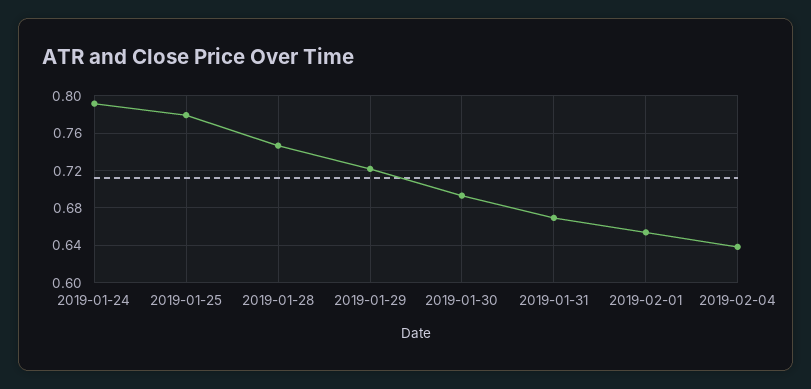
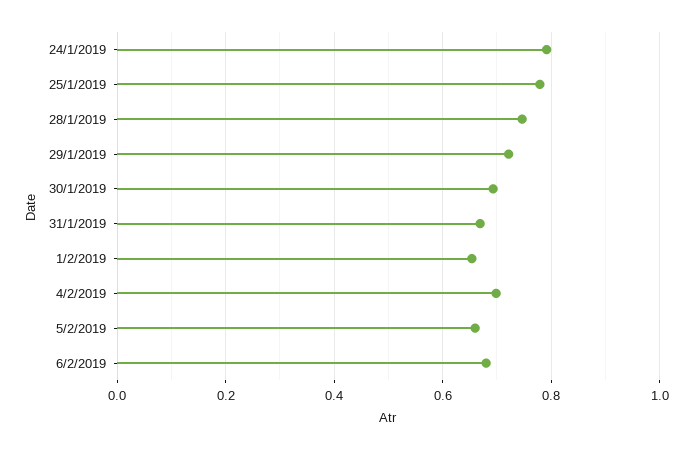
2019-02-04: 0.64 -> 0.7
5/2/2019: none -> 0.66
6/2/2019: none -> 0.68

